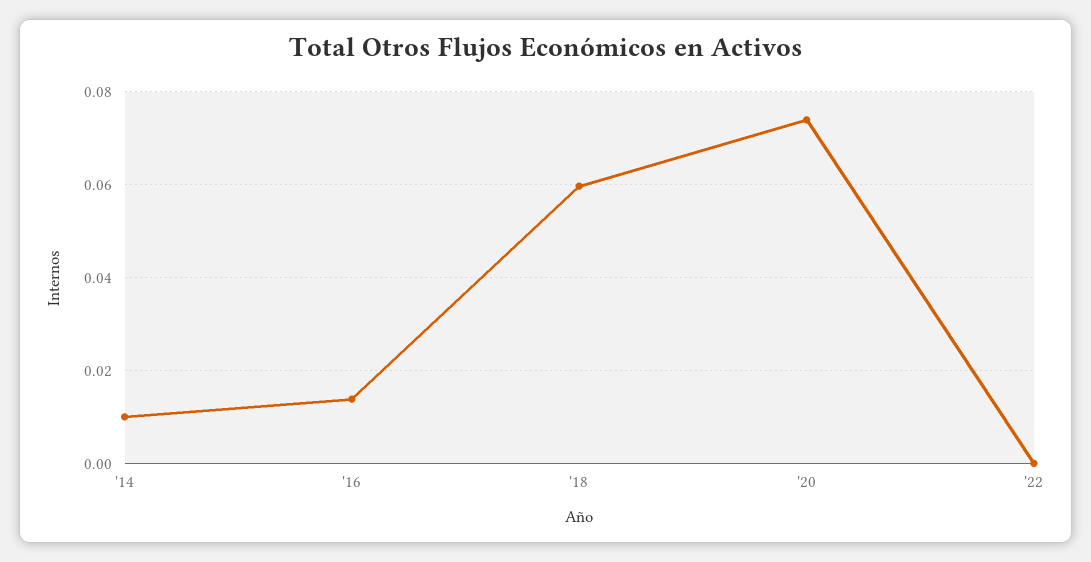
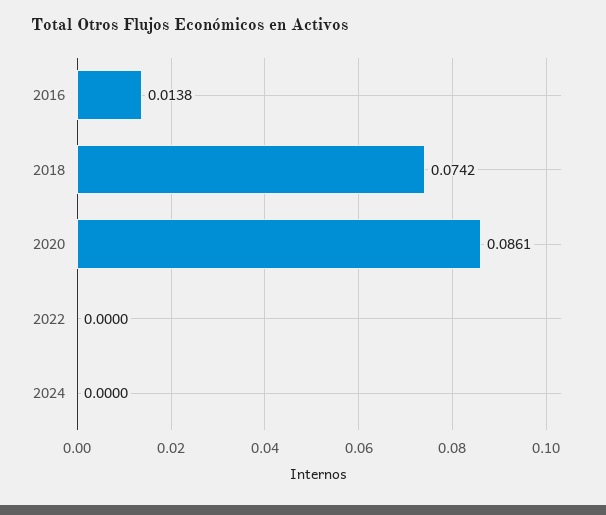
'14: 0.01 -> none
'18: 0.06 -> 0.0742
'20: 0.074 -> 0.0861
2024: none -> 0

